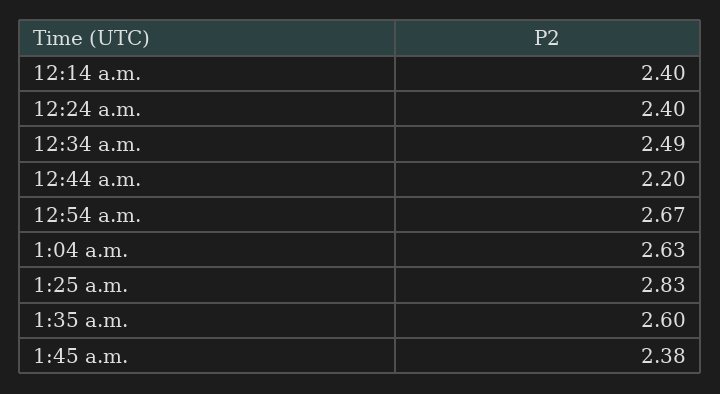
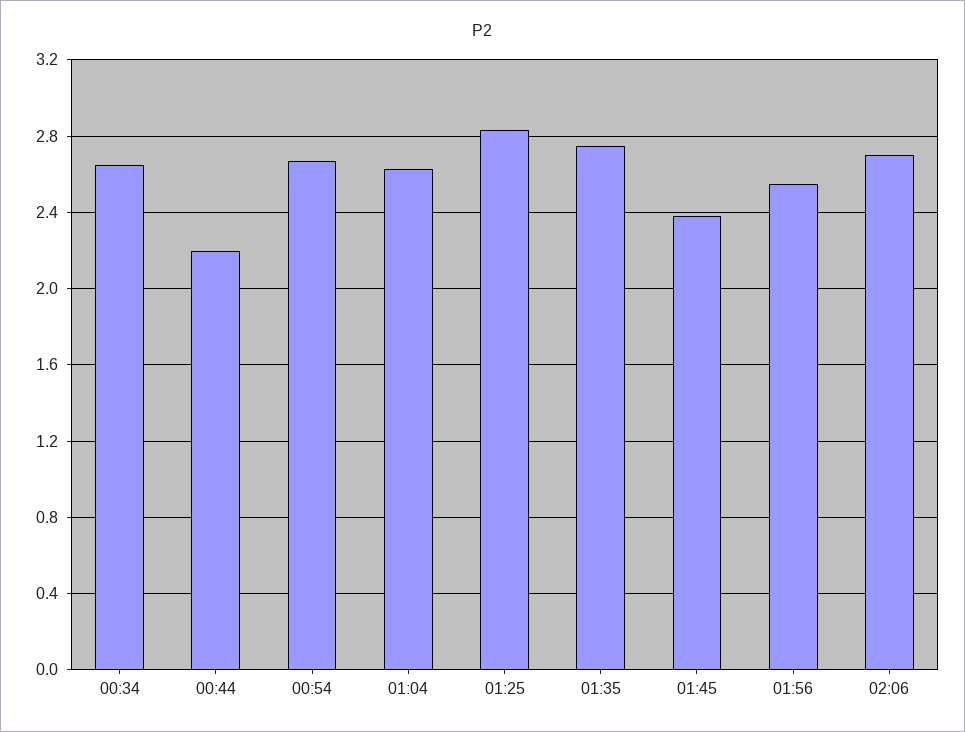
12:14 a.m.: 2.4 -> none
12:24 a.m.: 2.4 -> none
12:34 a.m.: 2.49 -> 2.65
1:35 a.m.: 2.6 -> 2.75
01:56: none -> 2.55
02:06: none -> 2.7

